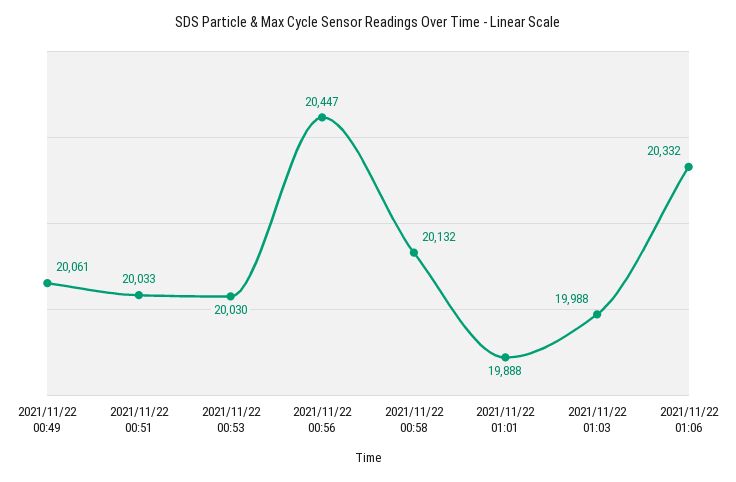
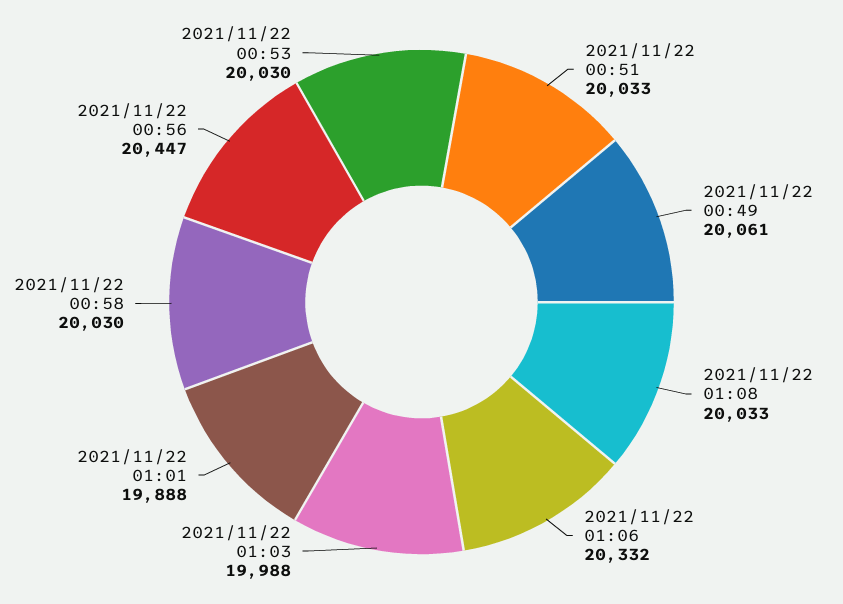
2021/11/22 00:58: 20132 -> 20030
2021/11/22 01:08: none -> 20033

